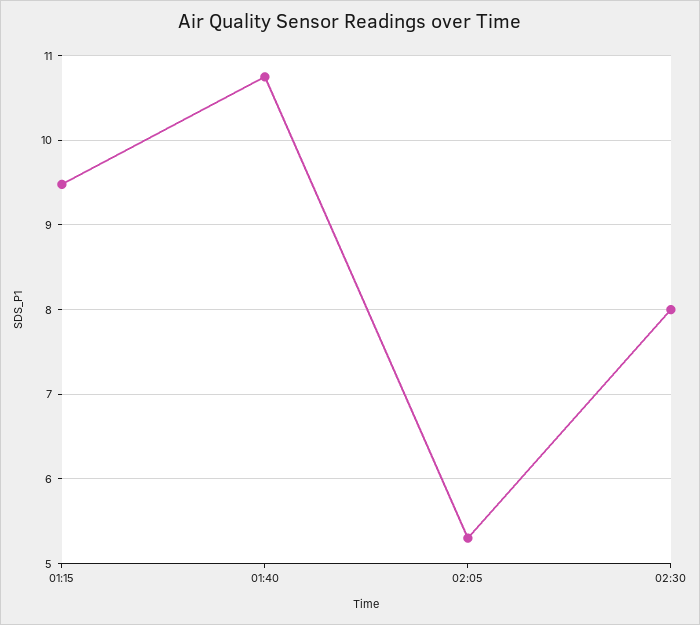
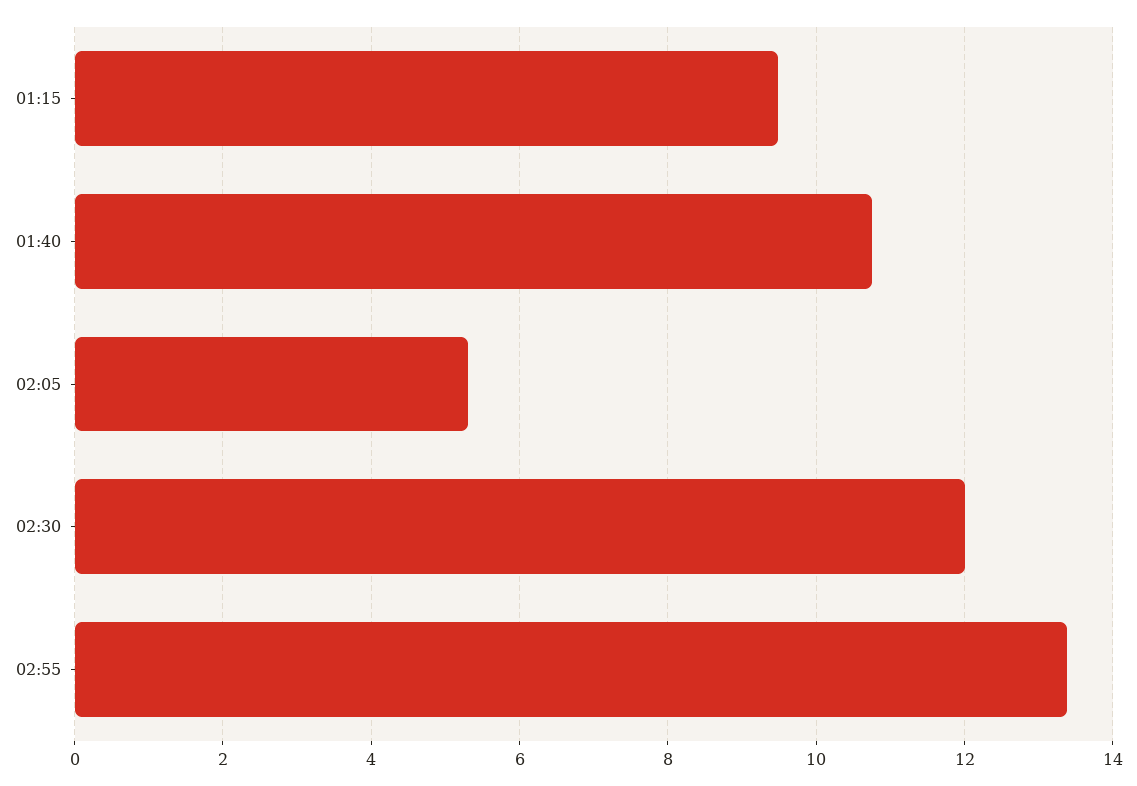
02:30: 8 -> 12
02:55: none -> 13.4

